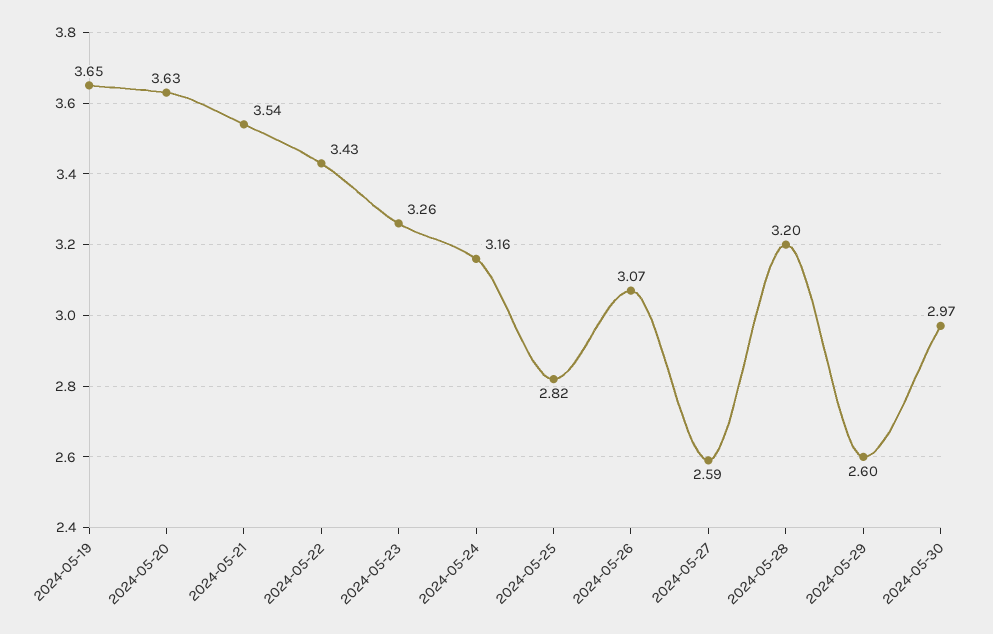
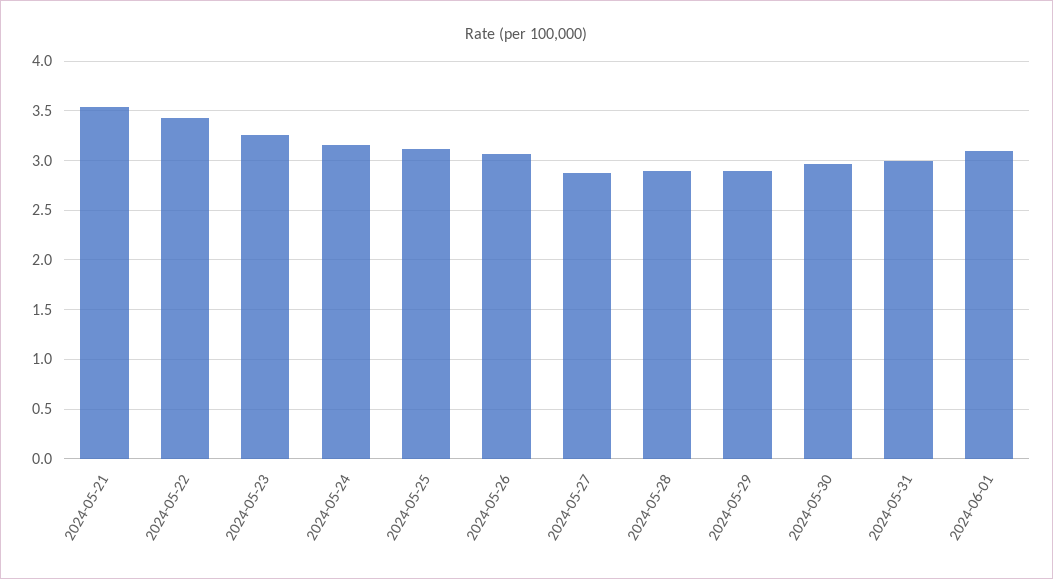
2024-05-19: 3.65 -> none
2024-05-20: 3.63 -> none
2024-05-25: 2.82 -> 3.1
2024-05-27: 2.59 -> 2.9
2024-05-28: 3.2 -> 2.9
2024-05-29: 2.6 -> 2.9
2024-05-31: none -> 3
2024-06-01: none -> 3.1

